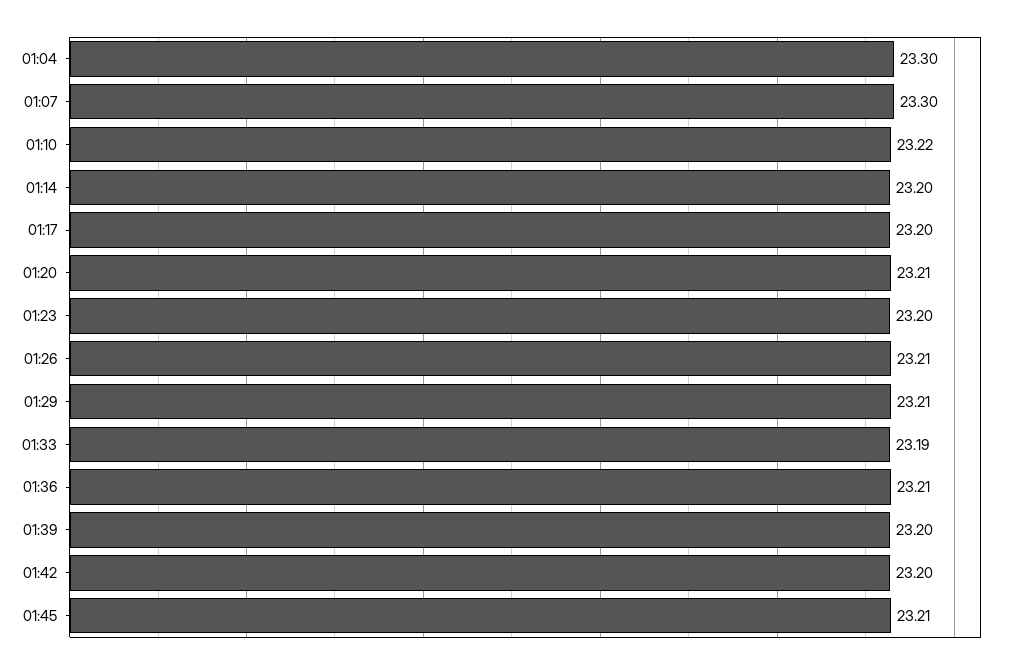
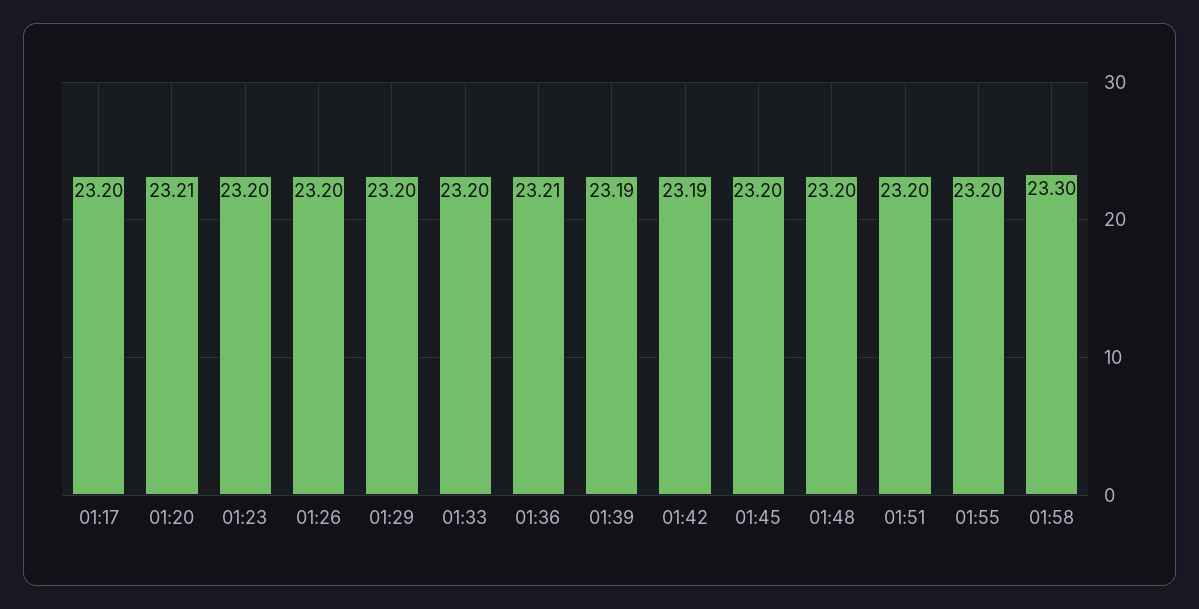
01:04: 23.3 -> none
01:07: 23.3 -> none
01:10: 23.22 -> none
01:14: 23.2 -> none
01:26: 23.21 -> 23.2
01:29: 23.21 -> 23.2
01:33: 23.19 -> 23.2
01:39: 23.2 -> 23.19
01:42: 23.2 -> 23.19
01:45: 23.21 -> 23.2
01:48: none -> 23.2
01:51: none -> 23.2
01:55: none -> 23.2
01:58: none -> 23.3

